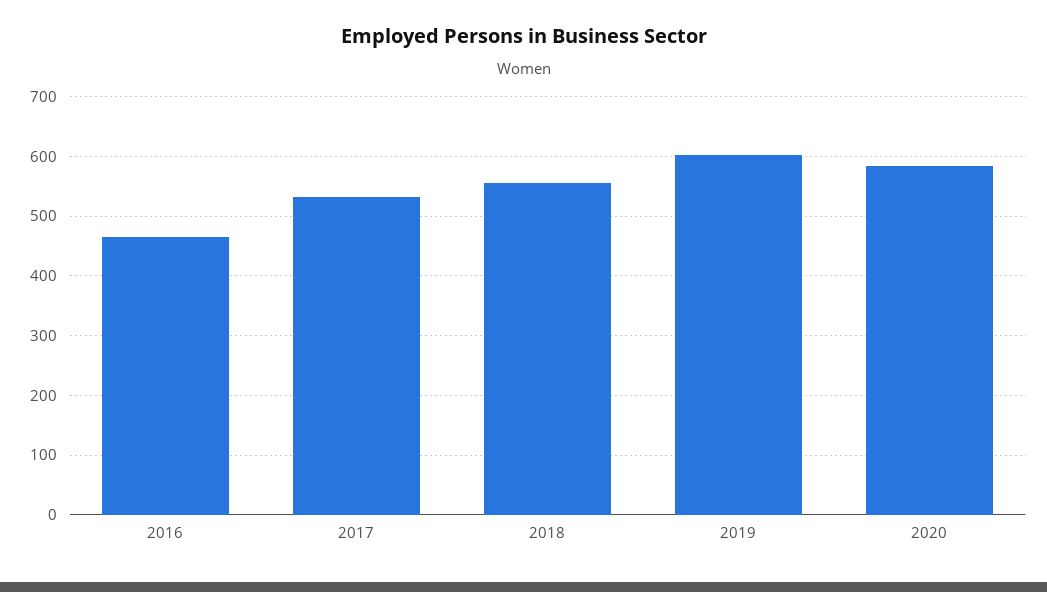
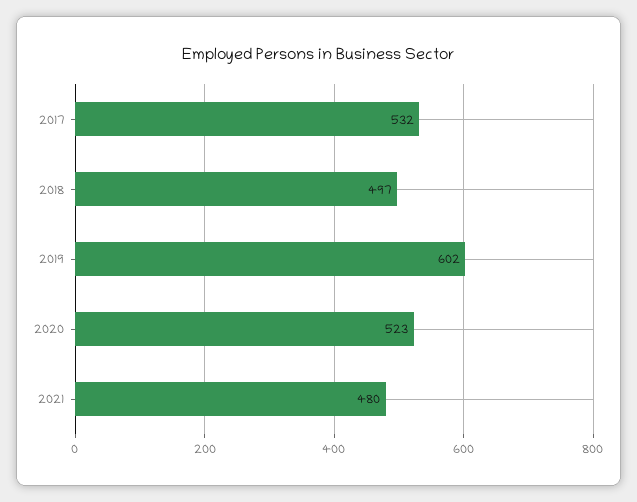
2016: 460 -> none
2018: 560 -> 497
2020: 580 -> 523
2021: none -> 480

